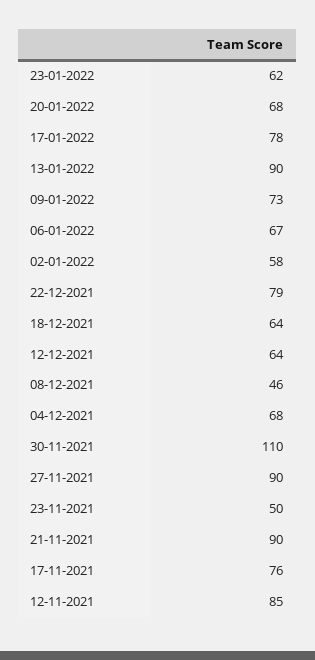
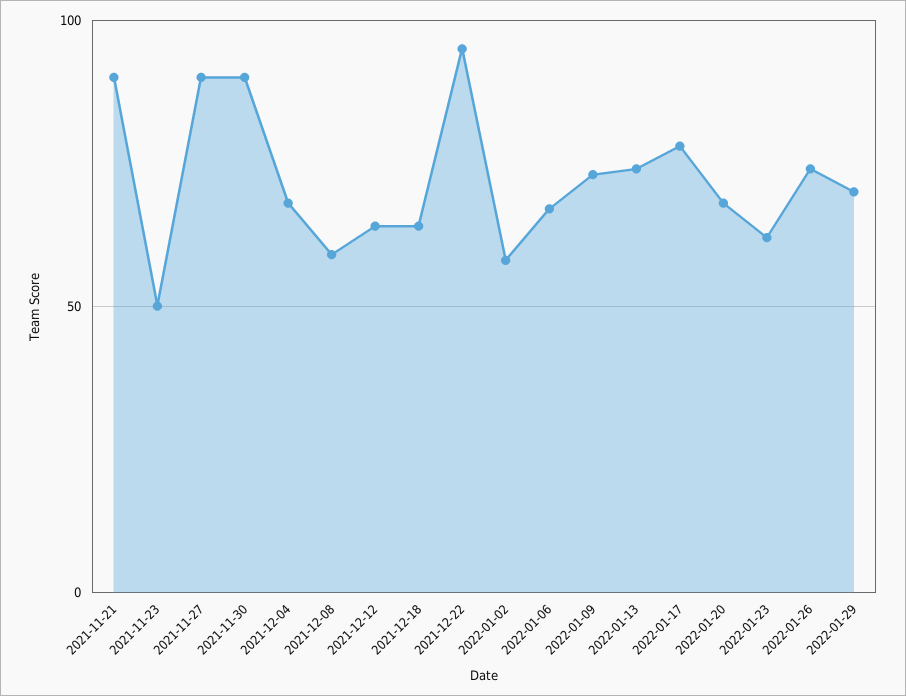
13-01-2022: 90 -> 75
22-12-2021: 79 -> 95
08-12-2021: 46 -> 60
30-11-2021: 110 -> 90
17-11-2021: 76 -> none
12-11-2021: 85 -> none
2022-01-26: none -> 75
2022-01-29: none -> 70

